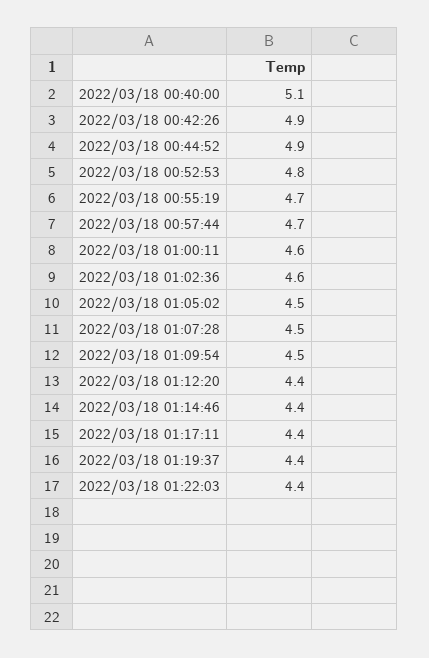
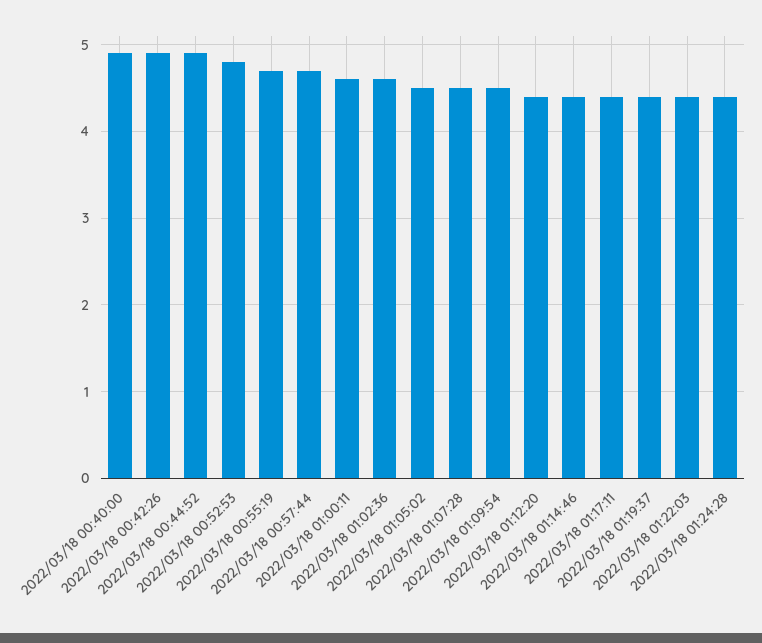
2022/03/18 00:40:00: 5.1 -> 4.9
2022/03/18 01:24:28: none -> 4.4

